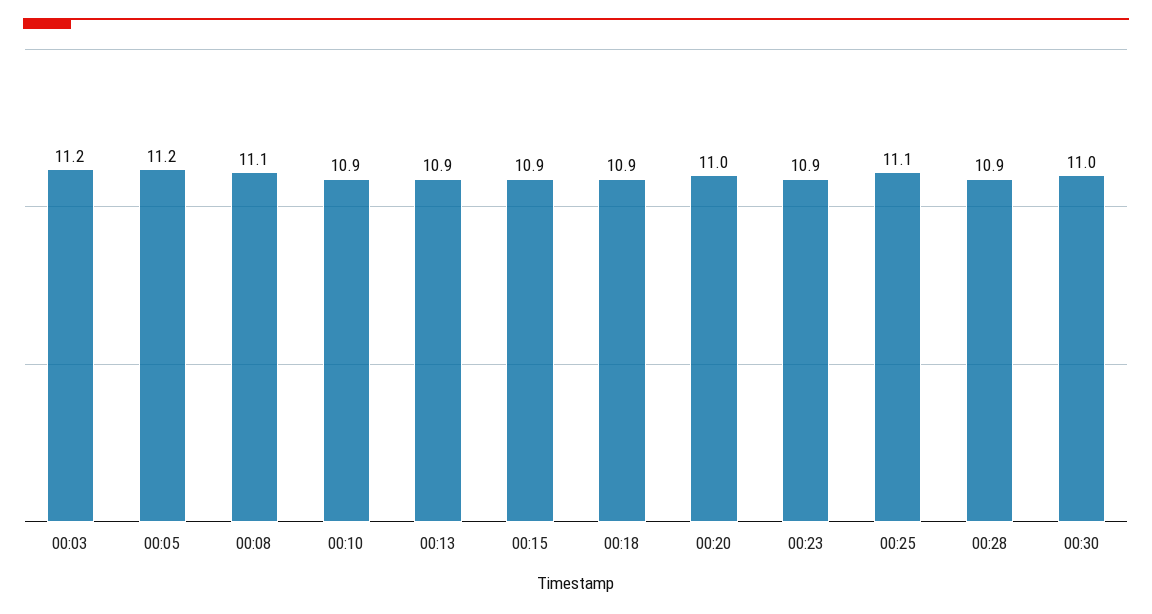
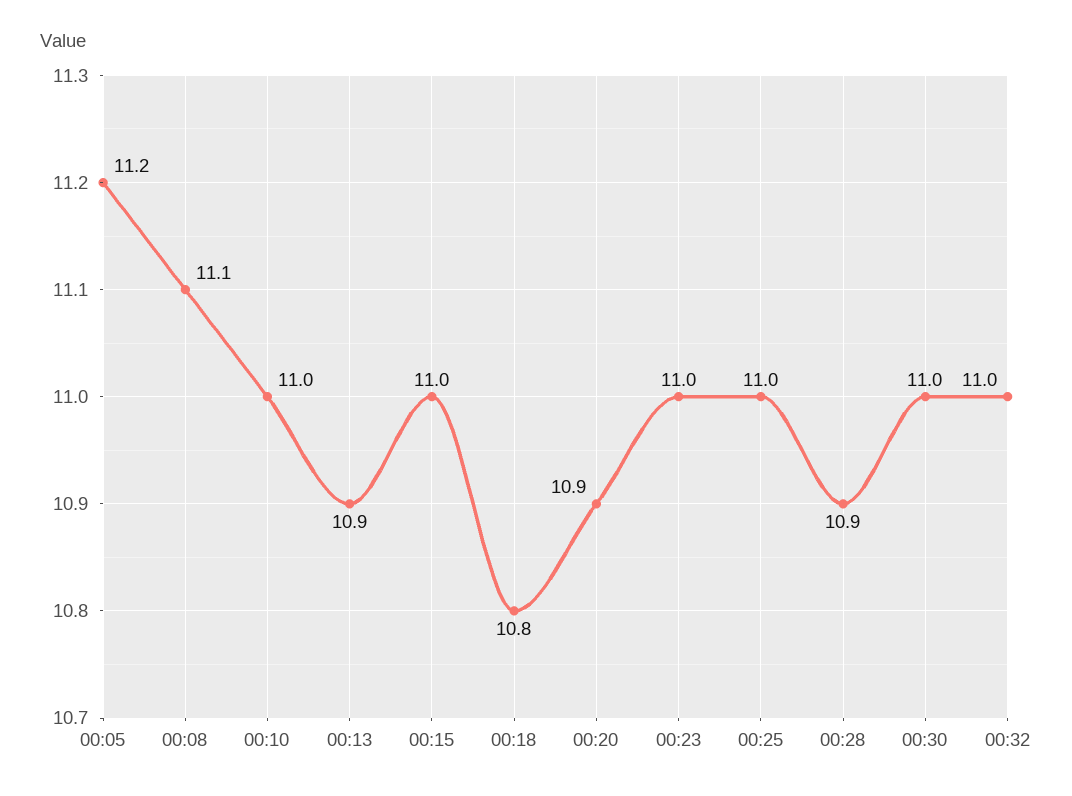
00:03: 11.2 -> none
00:10: 10.9 -> 11
00:15: 10.9 -> 11
00:18: 10.9 -> 10.8
00:20: 11 -> 10.9
00:23: 10.9 -> 11
00:25: 11.1 -> 11
00:32: none -> 11

